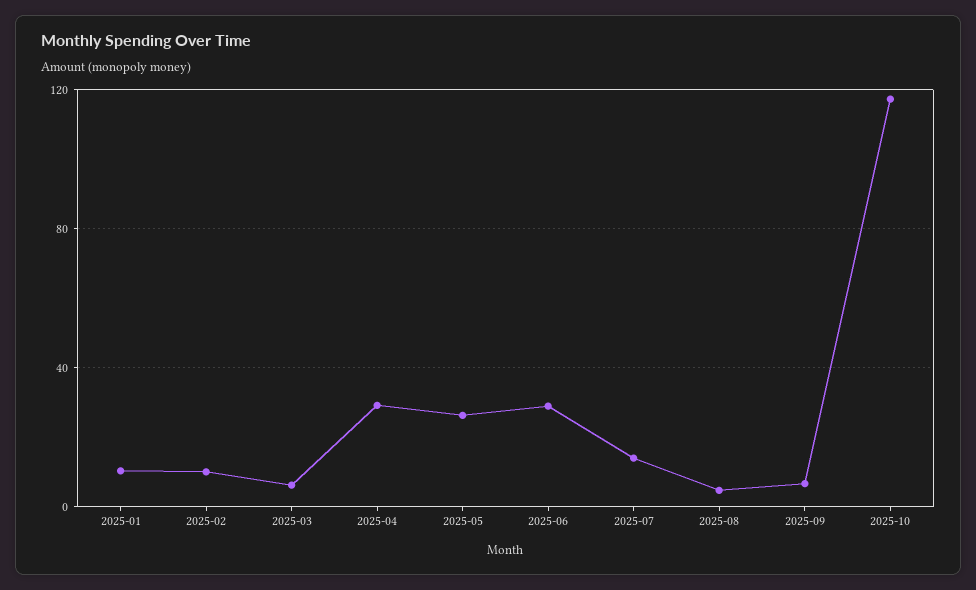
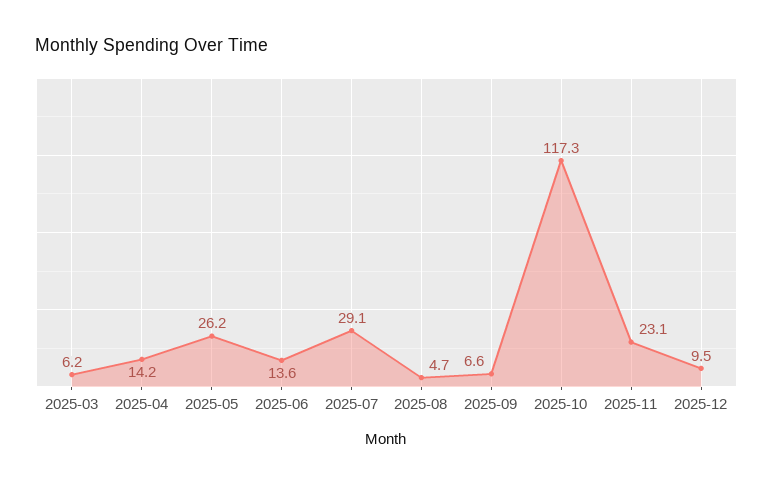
2025-01: 10 -> none
2025-02: 10 -> none
2025-04: 30 -> 14.2
2025-06: 30 -> 13.6
2025-07: 15 -> 29.1
2025-11: none -> 23.1
2025-12: none -> 9.5

